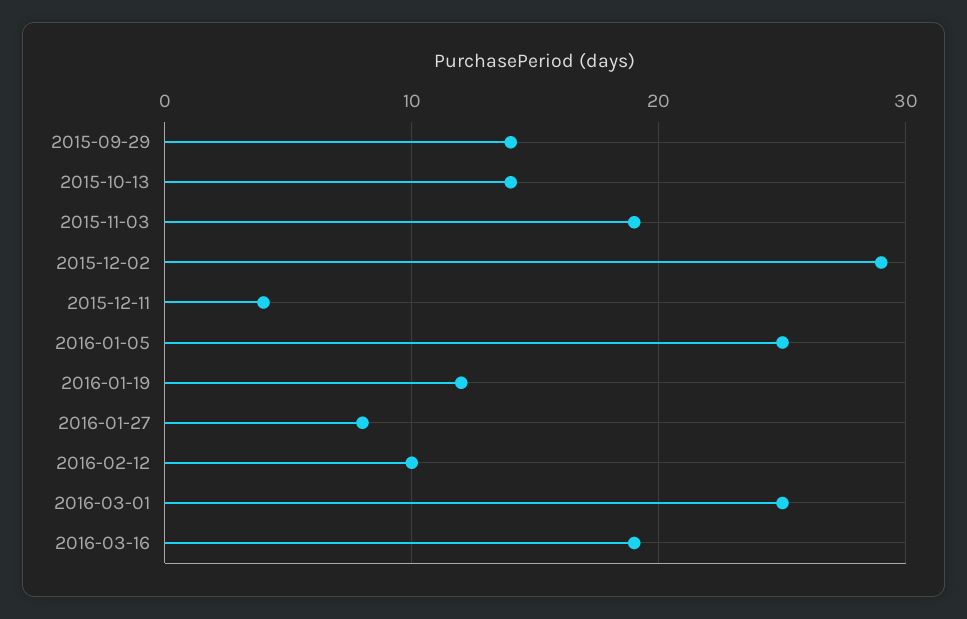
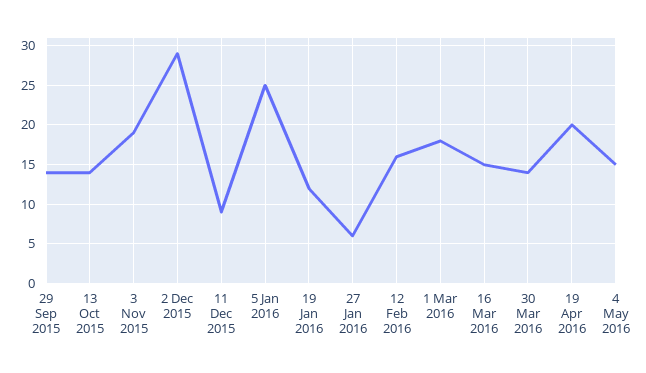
2015-12-11: 4 -> 9
2016-01-27: 8 -> 6
2016-02-12: 10 -> 16
2016-03-01: 25 -> 18
2016-03-16: 19 -> 15
30 Mar 2016: none -> 14
19 Apr 2016: none -> 20
4 May 2016: none -> 15

